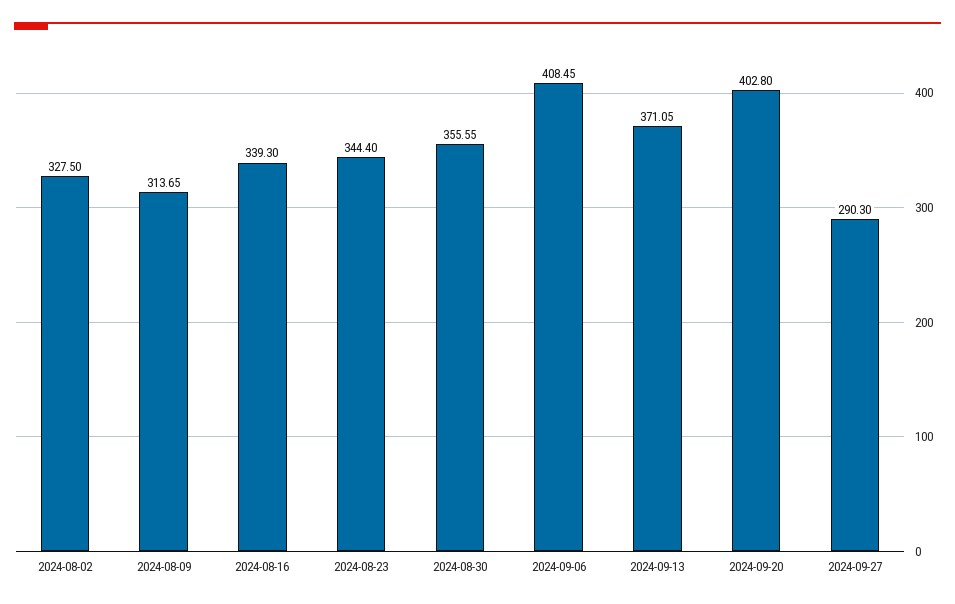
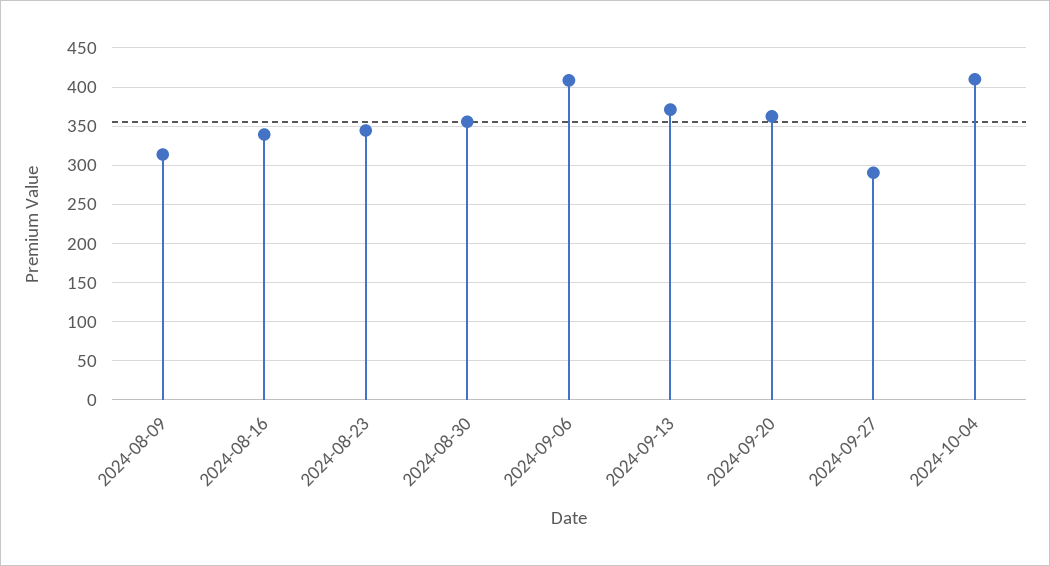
2024-08-02: 327.5 -> none
2024-09-20: 402.8 -> 360
2024-10-04: none -> 410

